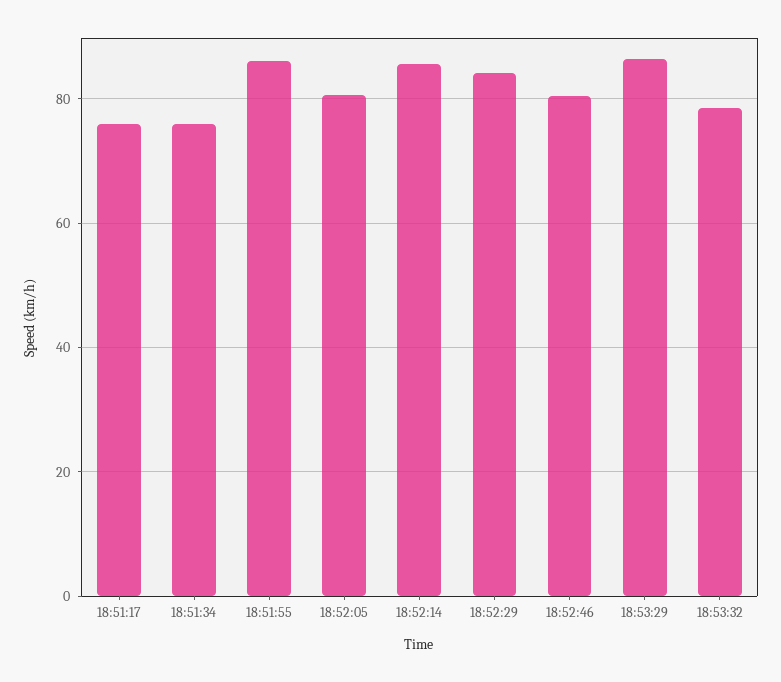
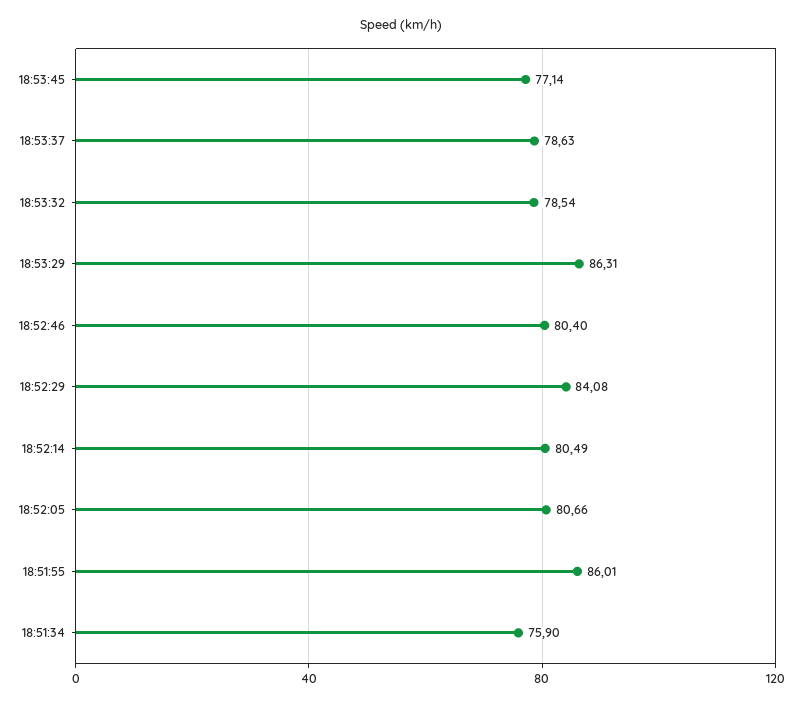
18:51:17: 76 -> none
18:52:14: 86 -> 80.49
18:53:45: none -> 77.14
18:53:37: none -> 78.63

